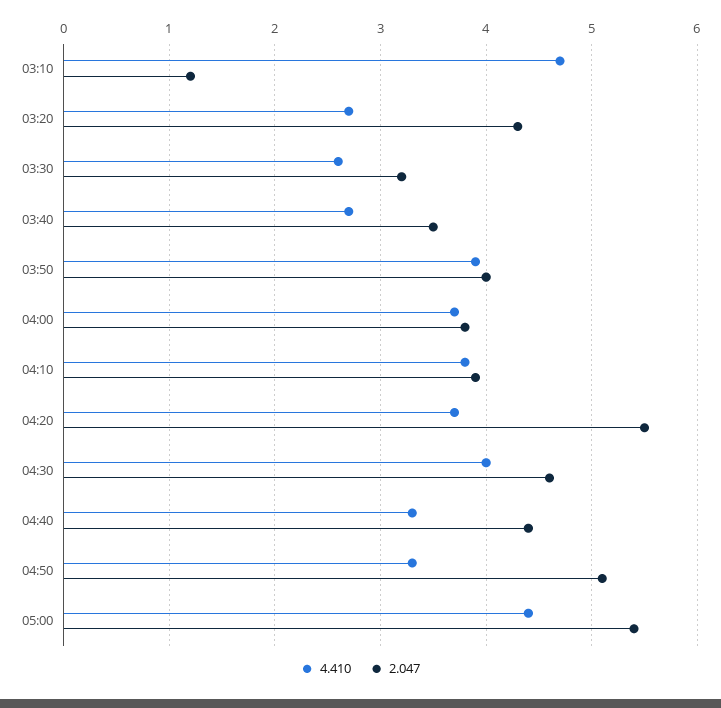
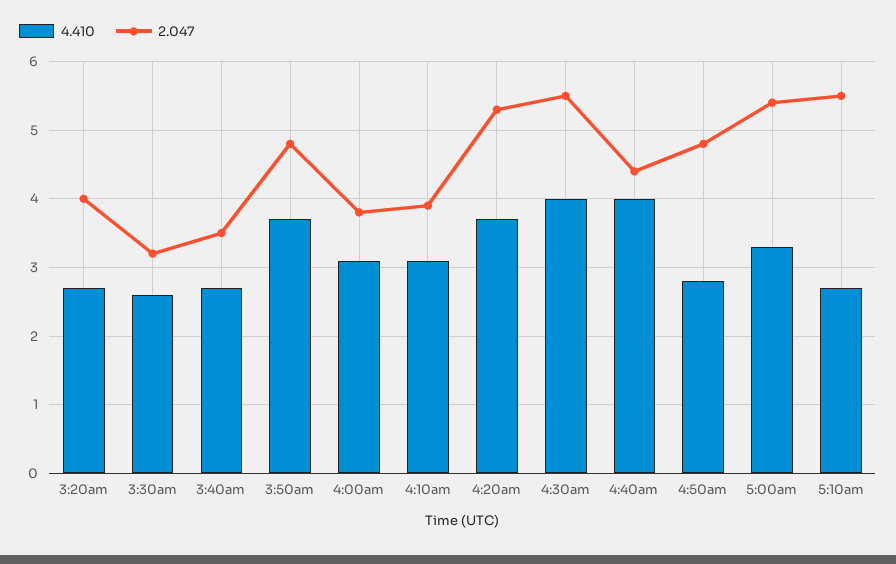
4.410, 03:10: 4.7 -> none
2.047, 03:10: 1.2 -> none
2.047, 03:20: 4.3 -> 4
4.410, 03:50: 3.9 -> 3.7
2.047, 03:50: 4 -> 4.8
4.410, 04:00: 3.7 -> 3.1
4.410, 04:10: 3.8 -> 3.1
2.047, 04:20: 5.5 -> 5.3
2.047, 04:30: 4.6 -> 5.5
4.410, 04:40: 3.3 -> 4
4.410, 04:50: 3.3 -> 2.8
2.047, 04:50: 5.1 -> 4.8
4.410, 05:00: 4.4 -> 3.3
4.410, 5:10am: none -> 2.7
2.047, 5:10am: none -> 5.5

